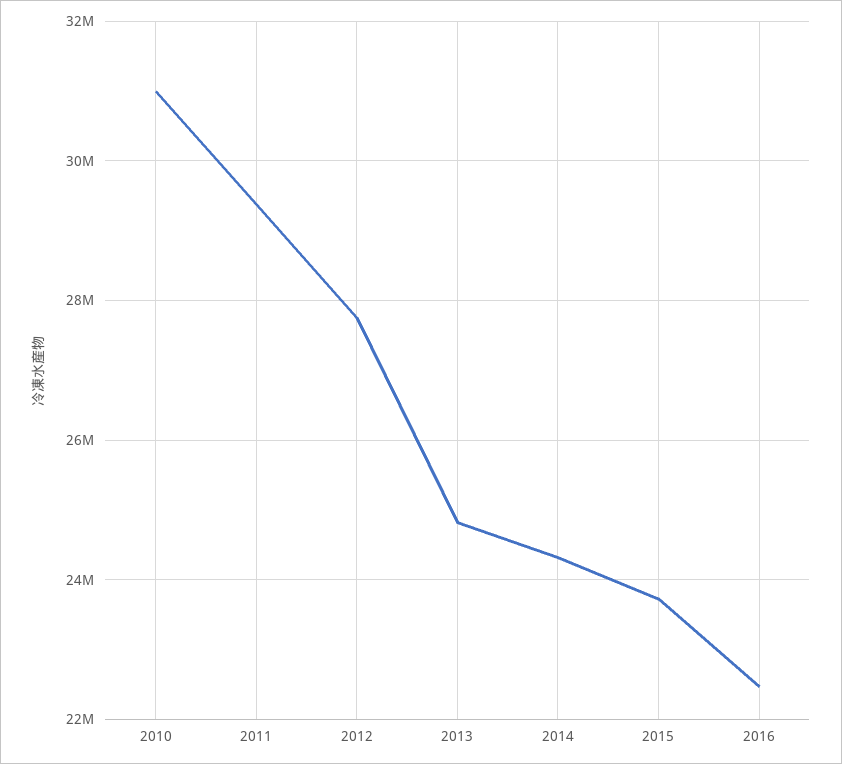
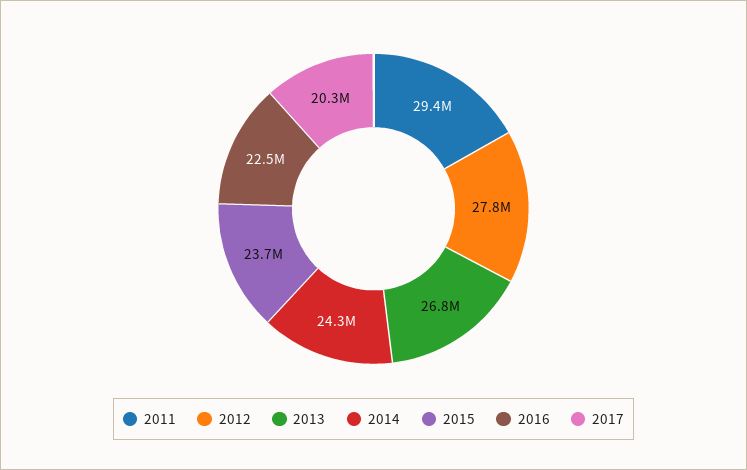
2010: 31000000 -> none
2013: 24800000 -> 26800000
2017: none -> 20300000

